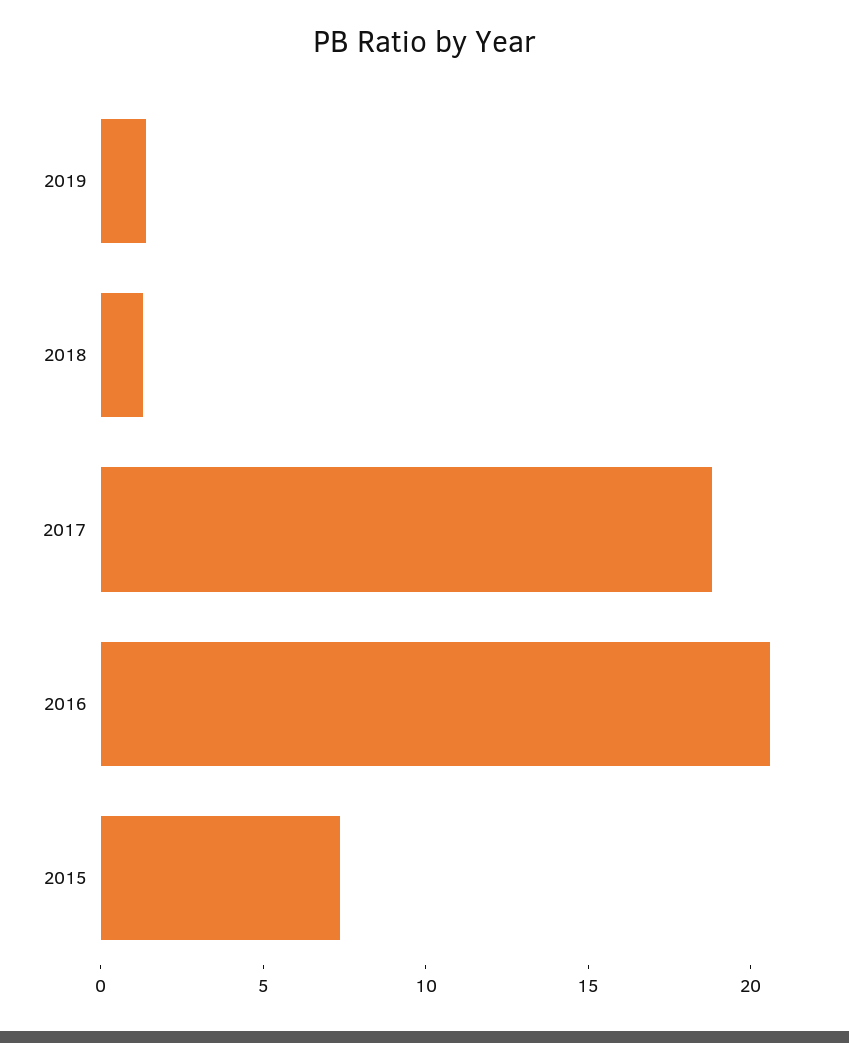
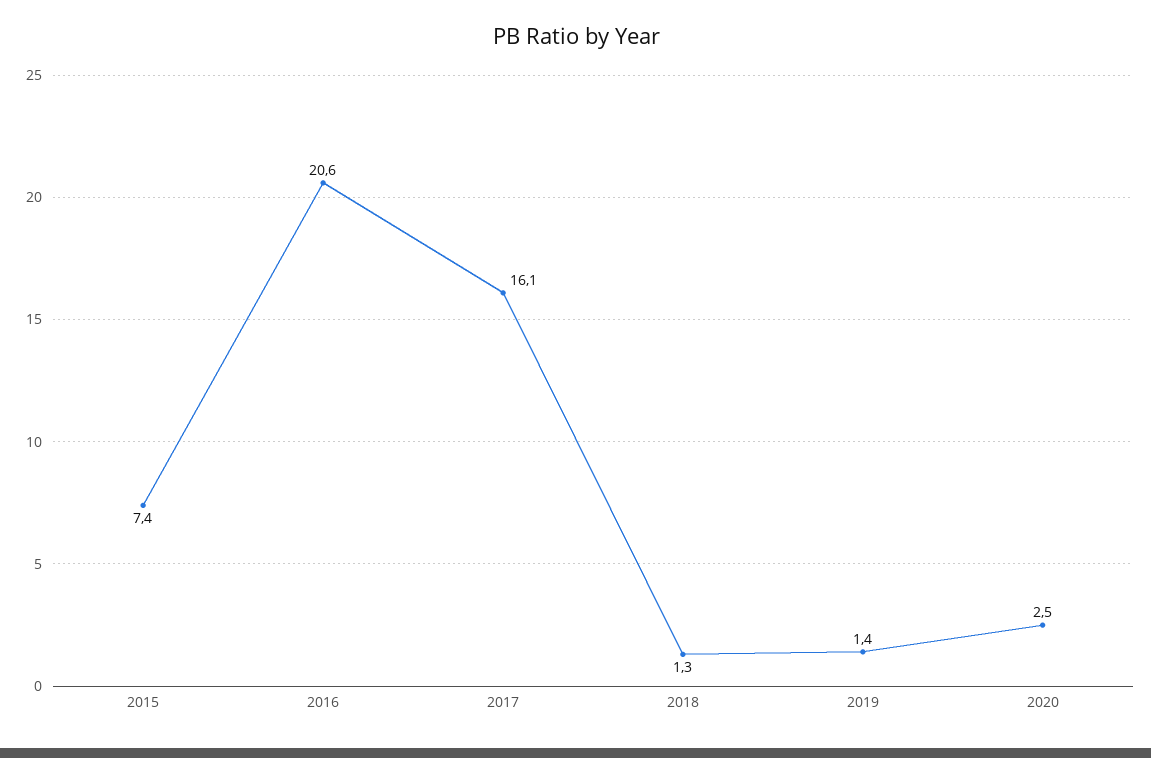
2017: 19 -> 16.1
2020: none -> 2.5

